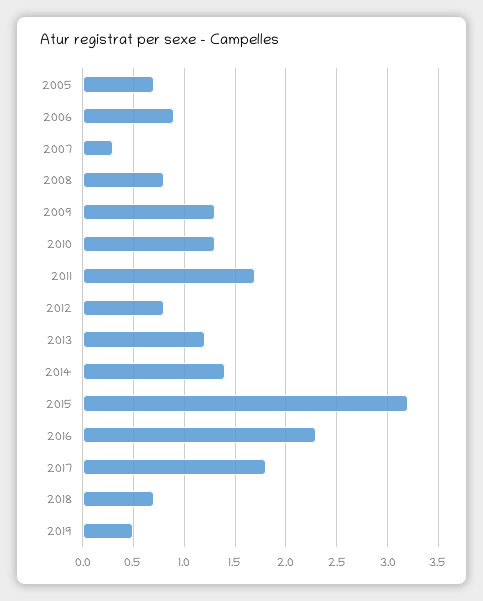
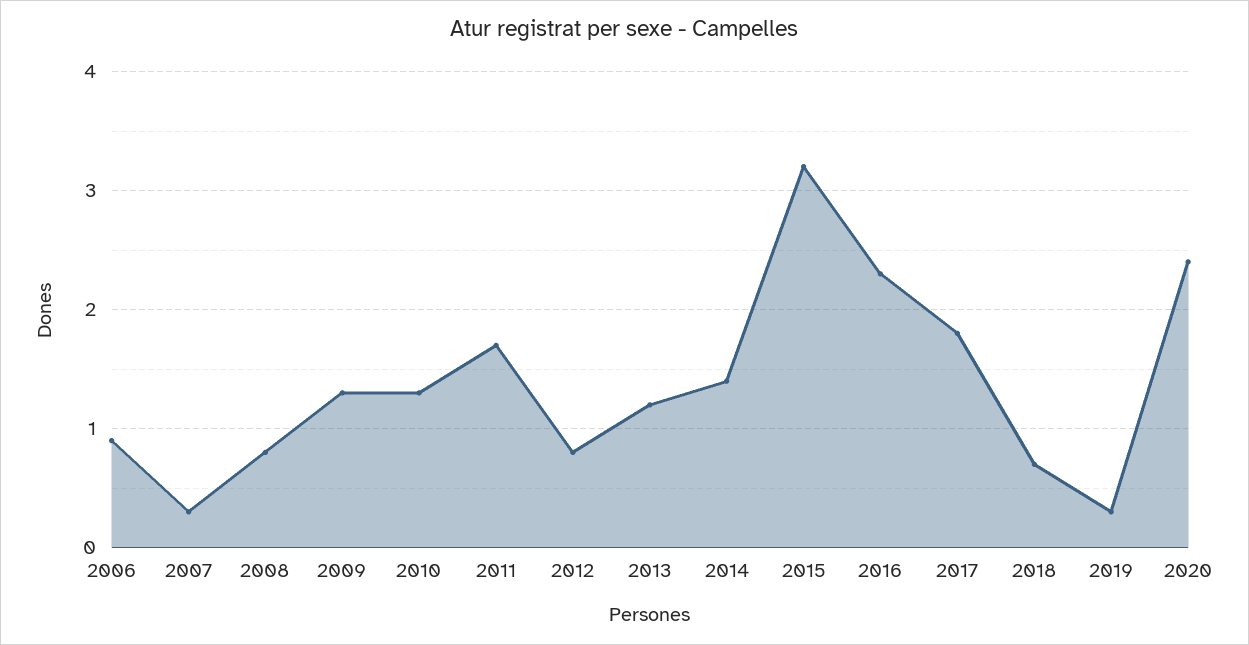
2005: 0.7 -> none
2019: 0.5 -> 0.3
2020: none -> 2.4

